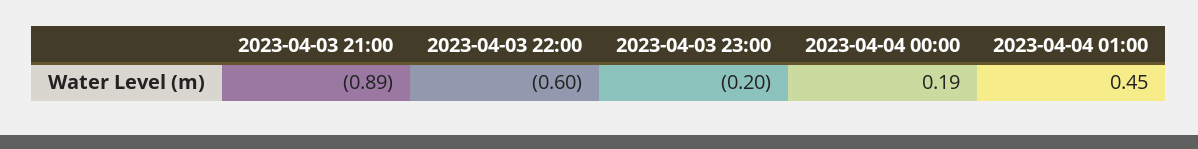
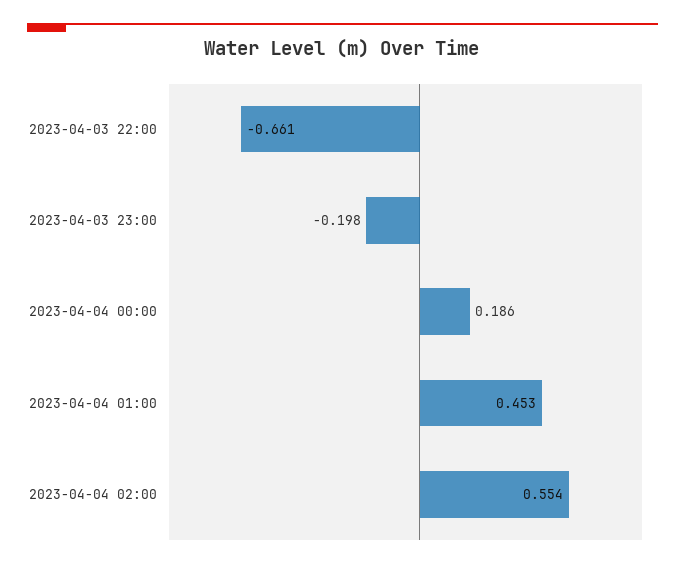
2023-04-03 21:00: -0.89 -> none
2023-04-03 22:00: -0.6 -> -0.661
2023-04-04 02:00: none -> 0.554

